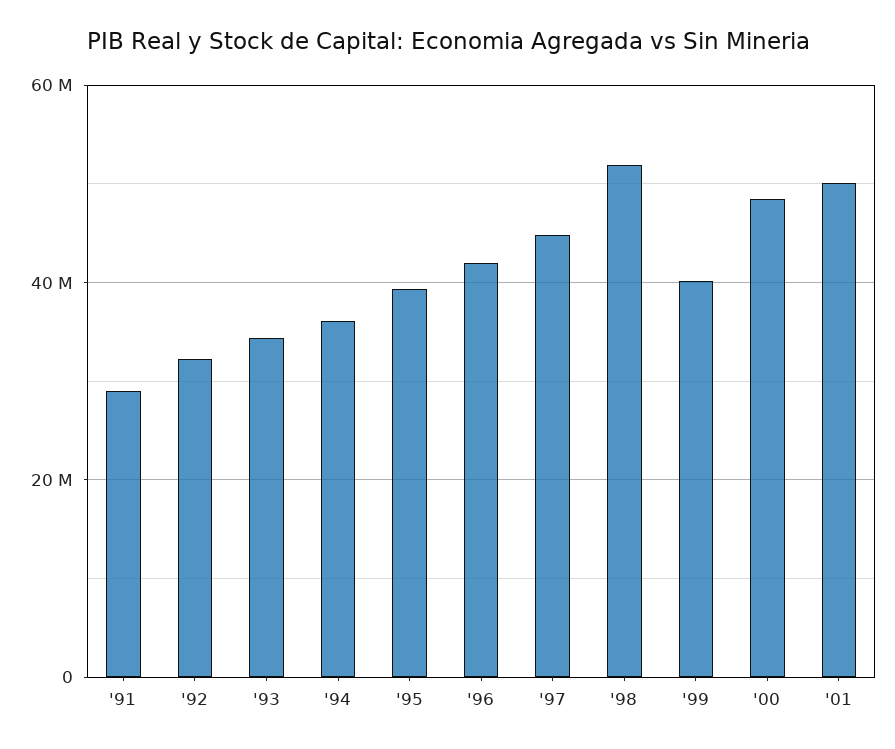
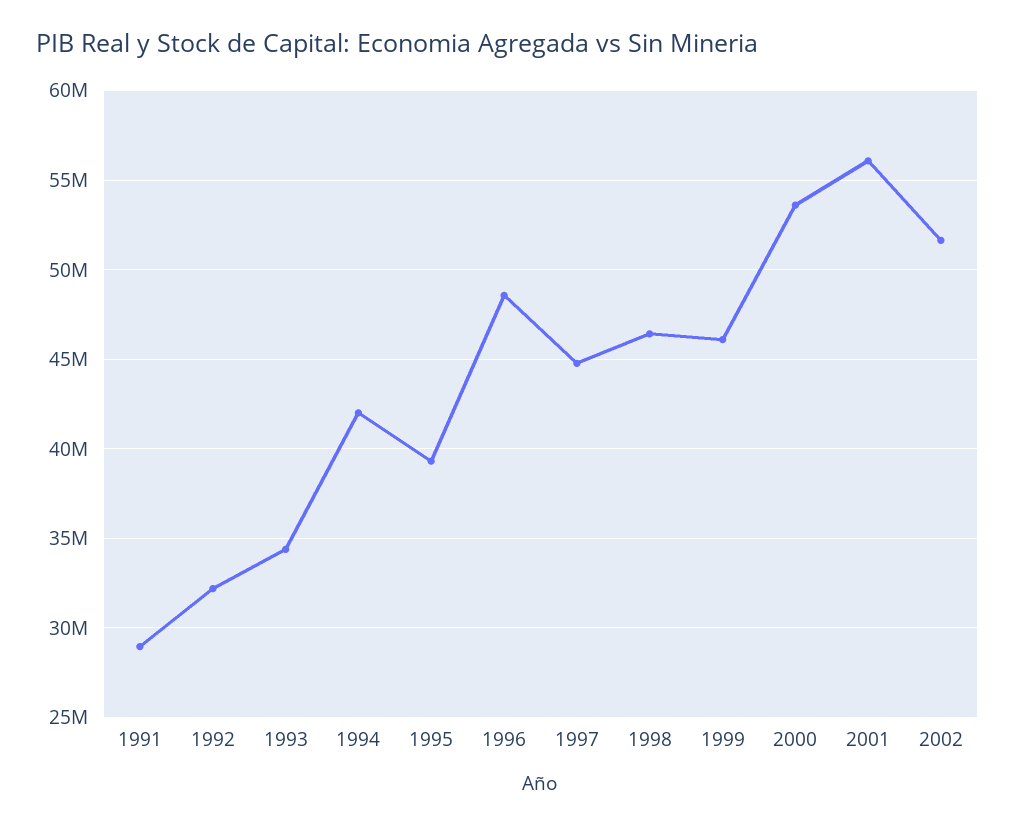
'94: 36000000 -> 42000000
'96: 42000000 -> 48500000
'98: 52000000 -> 46500000
'99: 40000000 -> 46000000
'00: 48000000 -> 53500000
'01: 50000000 -> 56000000
2002: none -> 51500000

